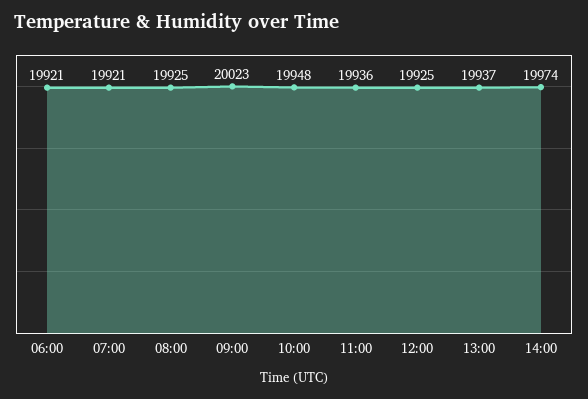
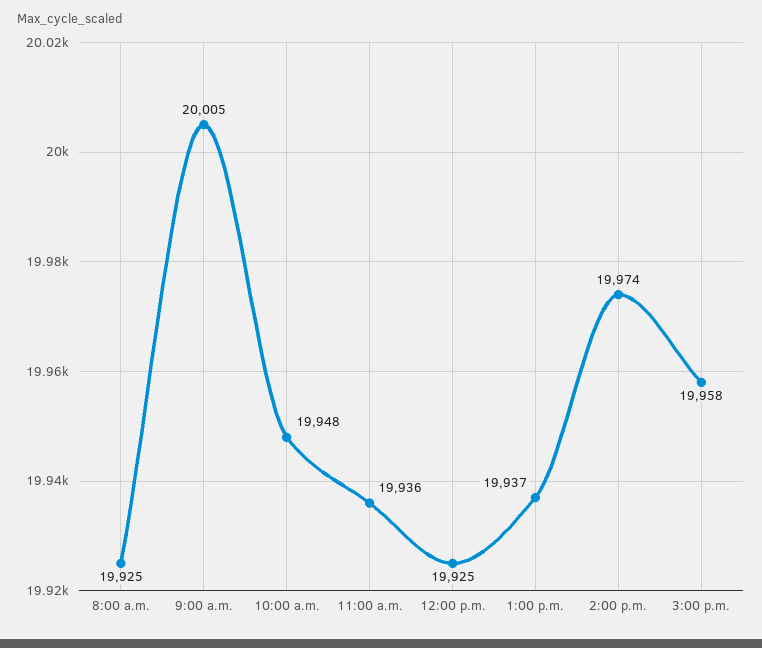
06:00: 19921 -> none
07:00: 19921 -> none
09:00: 20023 -> 20005
3:00 p.m.: none -> 19958

